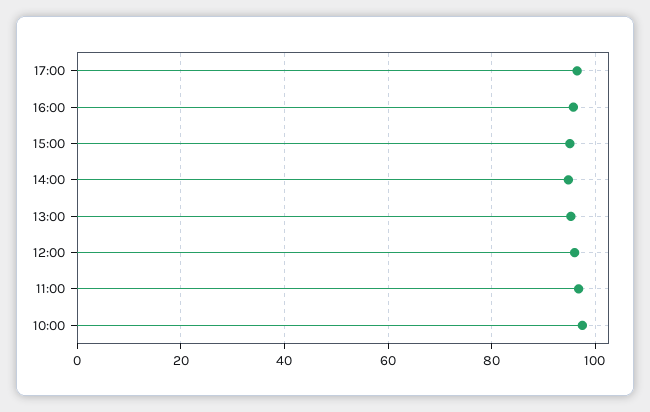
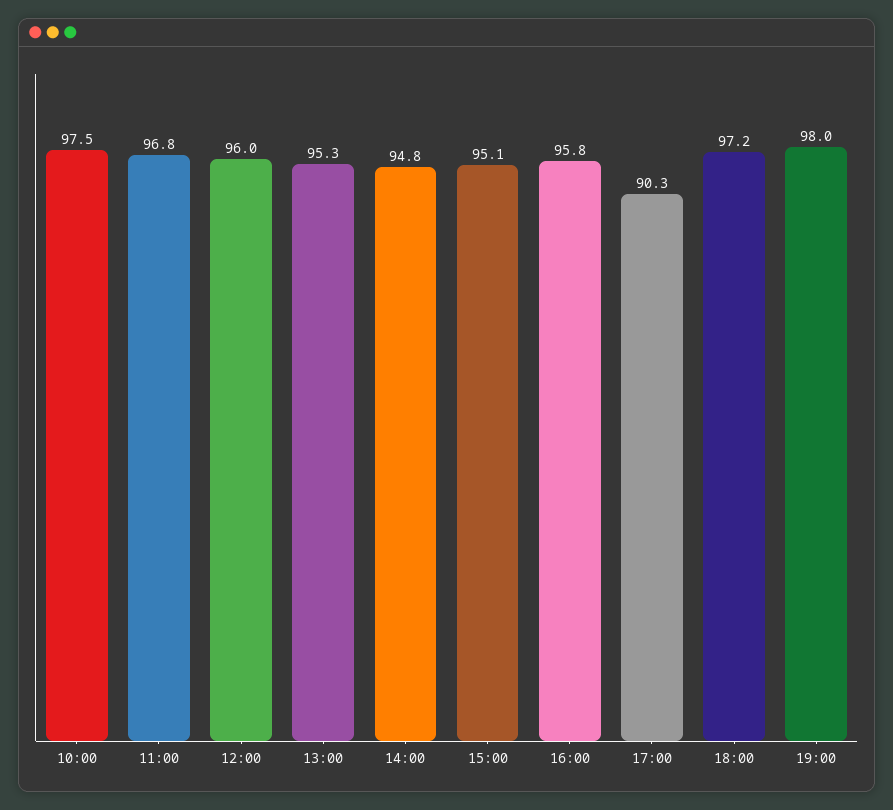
17:00: 96 -> 90.3
18:00: none -> 97.2
19:00: none -> 98

